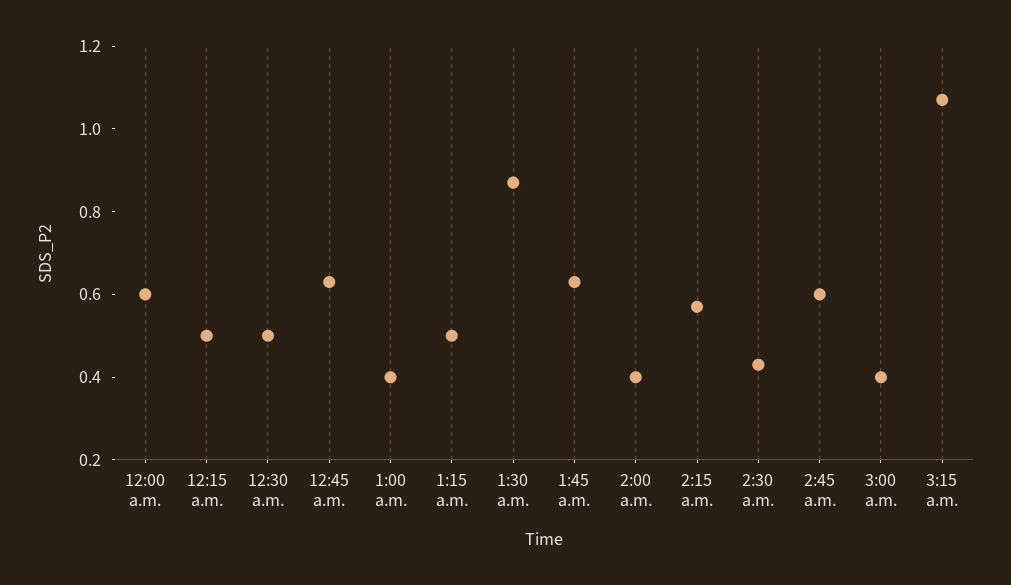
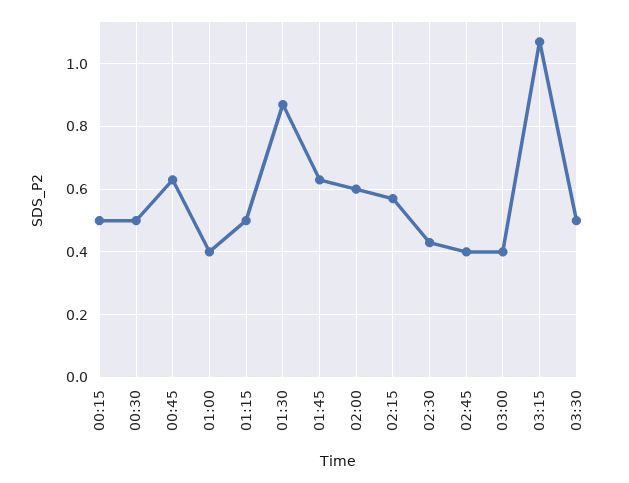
12:00 a.m.: 0.6 -> none
2:00 a.m.: 0.4 -> 0.6
2:45 a.m.: 0.6 -> 0.4
03:30: none -> 0.5

